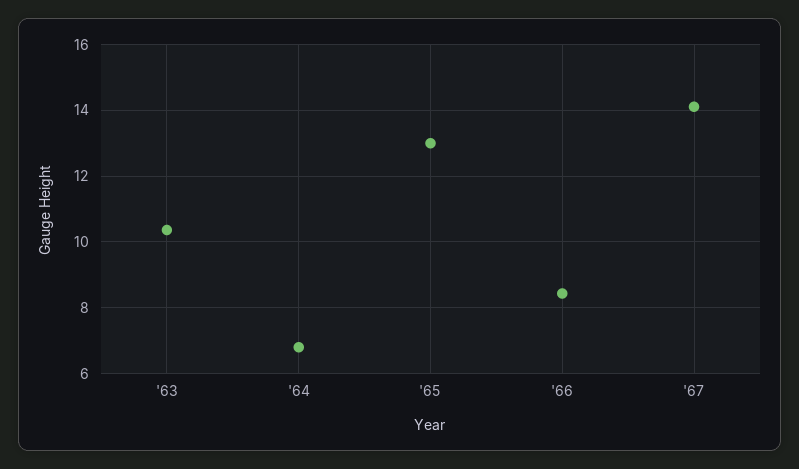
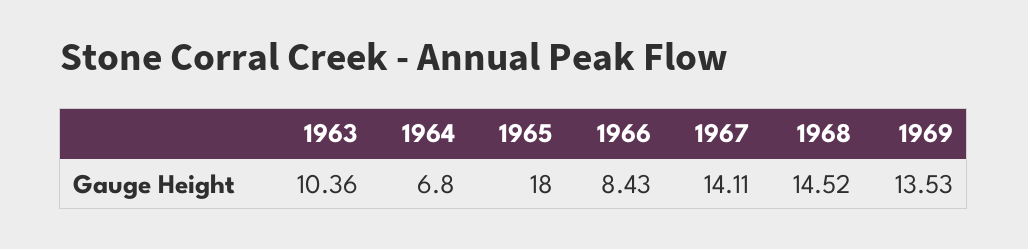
'65: 13 -> 18
1968: none -> 14.52
1969: none -> 13.53

